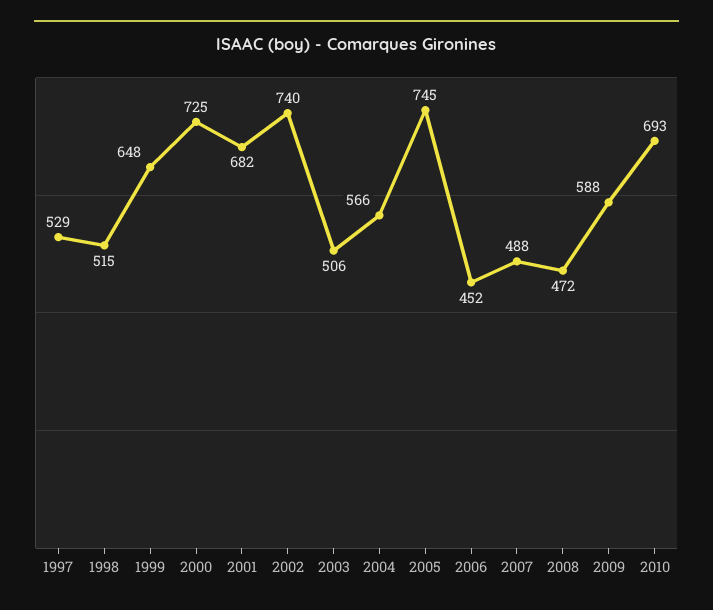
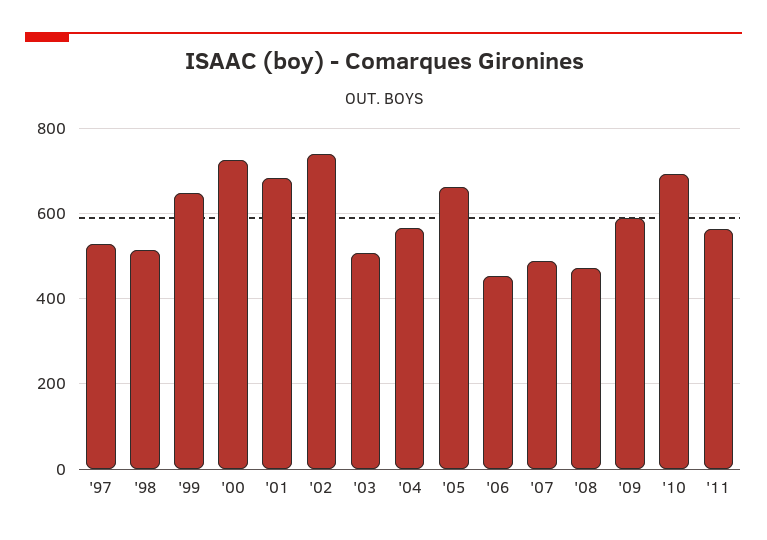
2005: 745 -> 660
'11: none -> 560

